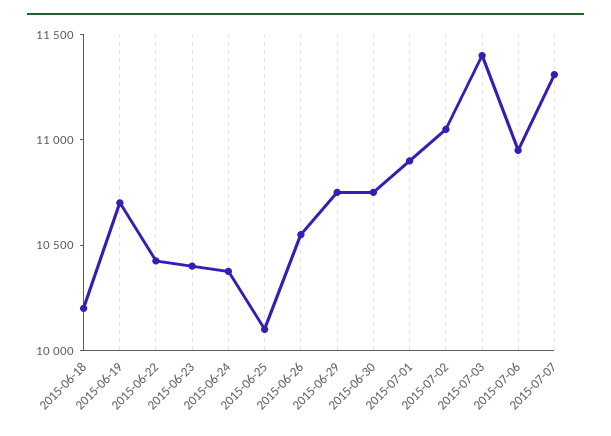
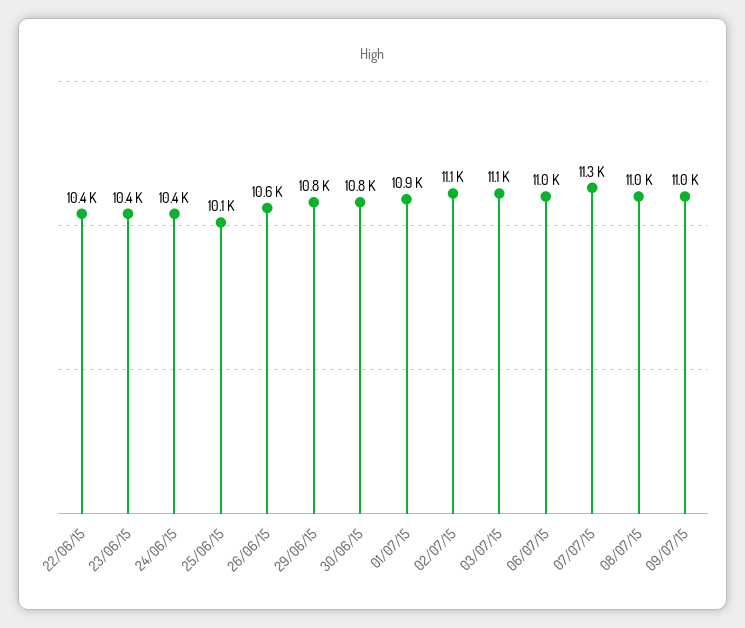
2015-06-18: 10200 -> none
2015-06-19: 10700 -> none
2015-07-03: 11400 -> 11100
08/07/15: none -> 11000
09/07/15: none -> 11000

